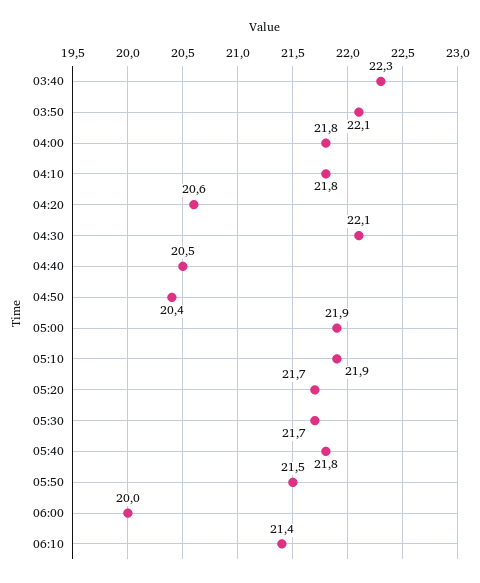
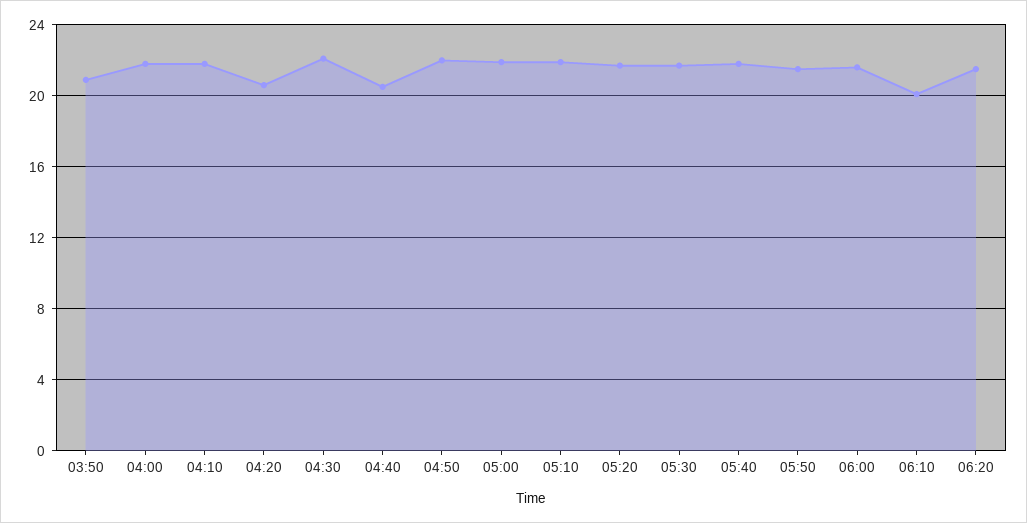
03:40: 22.3 -> none
03:50: 22.1 -> 21
04:50: 20.4 -> 22
06:00: 20 -> 21.5
06:10: 21.4 -> 20
06:20: none -> 21.5

